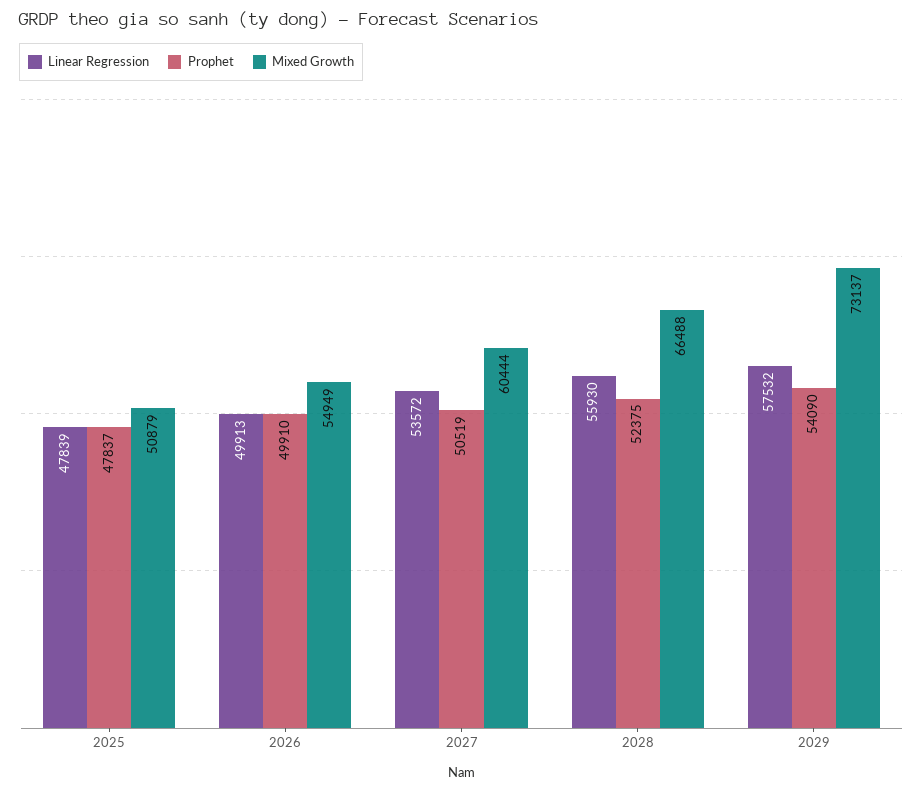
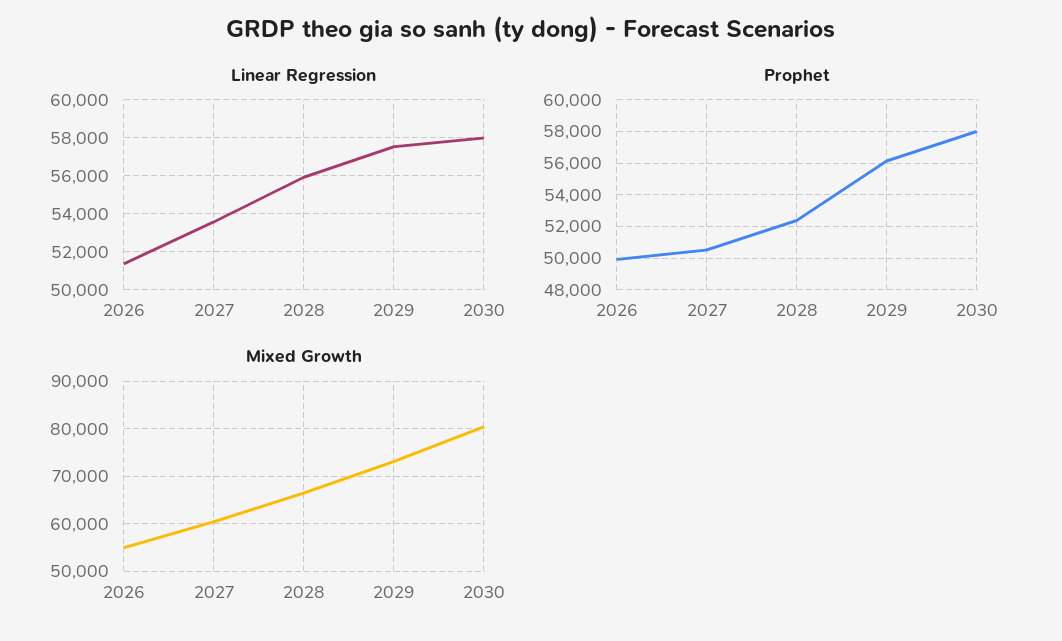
Linear Regression, 2025: 47839 -> none
Prophet, 2025: 47837 -> none
Mixed Growth, 2025: 50879 -> none
Linear Regression, 2026: 49913 -> 51500
Prophet, 2029: 54090 -> 56000
Linear Regression, 2030: none -> 58000
Prophet, 2030: none -> 58000
Mixed Growth, 2030: none -> 80000

